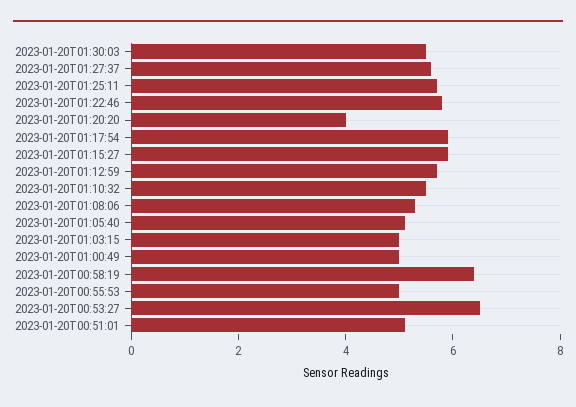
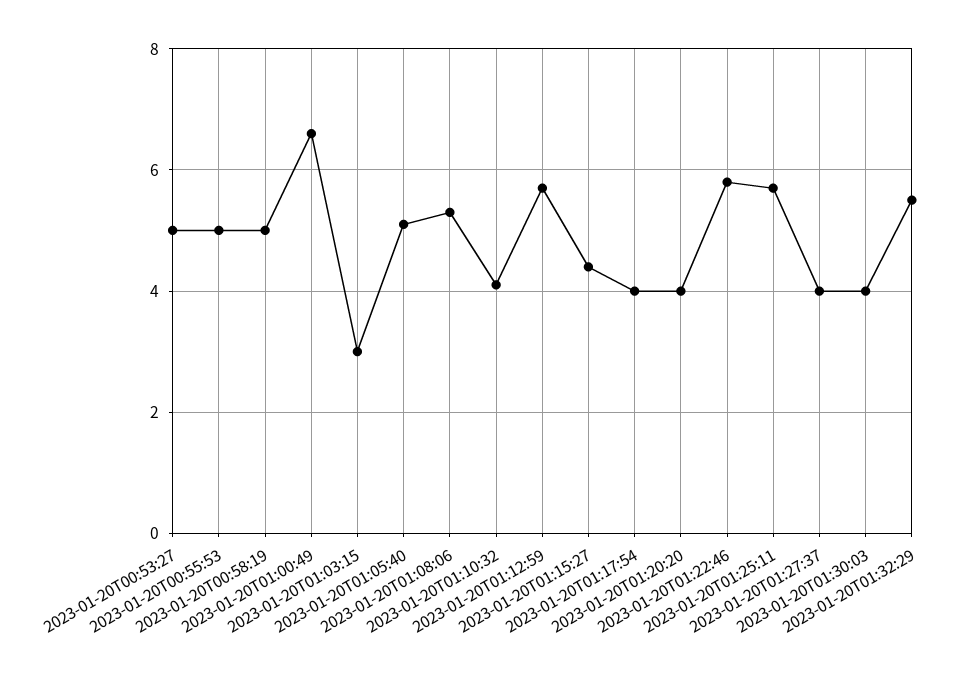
2023-01-20T01:30:03: 5.5 -> 4
2023-01-20T01:27:37: 5.5 -> 4
2023-01-20T01:17:54: 6 -> 4
2023-01-20T01:15:27: 6 -> 4.5
2023-01-20T01:10:32: 5.5 -> 4
2023-01-20T01:03:15: 5 -> 3
2023-01-20T01:00:49: 5 -> 6.5
2023-01-20T00:58:19: 6.5 -> 5
2023-01-20T00:53:27: 6.5 -> 5
2023-01-20T00:51:01: 5 -> none
2023-01-20T01:32:29: none -> 5.5

